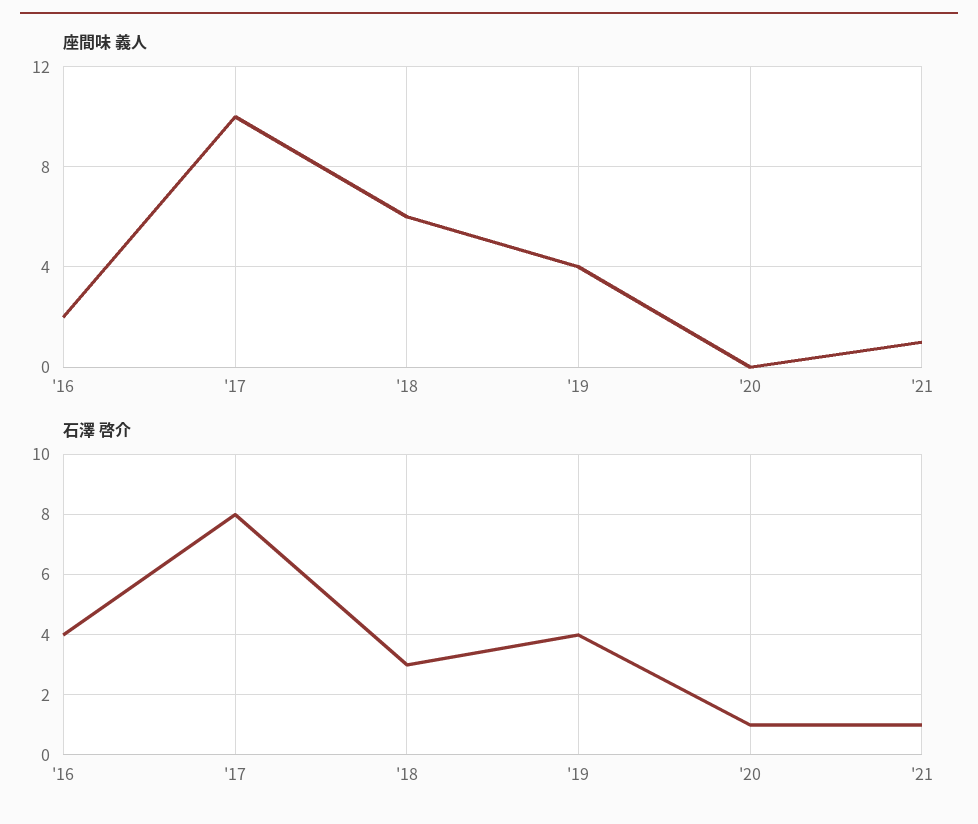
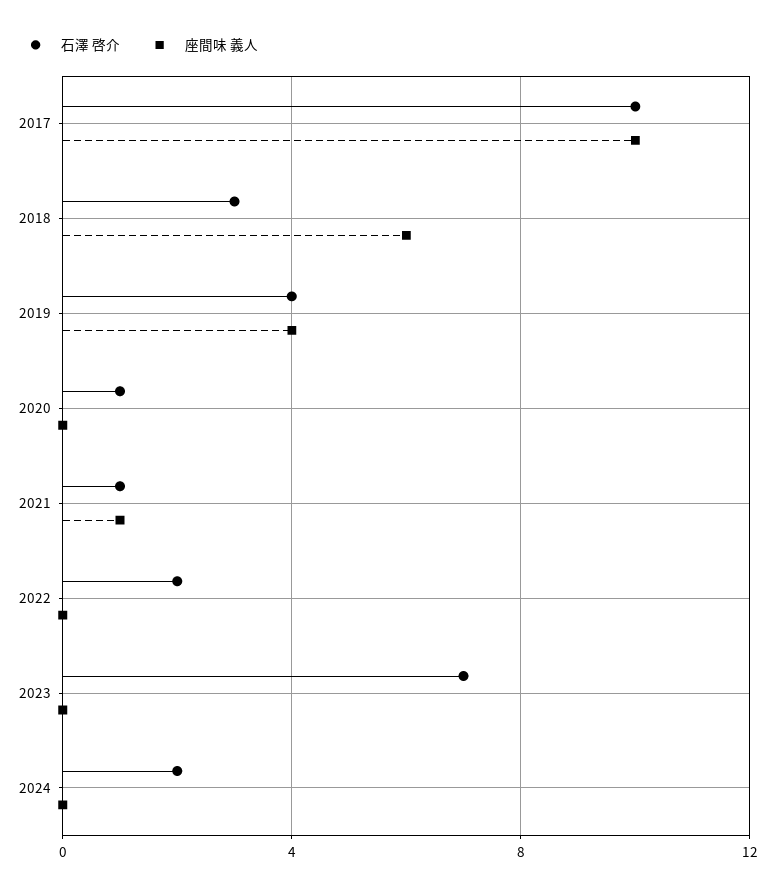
座間味 義人, '16: 2 -> none
石澤 啓介, '16: 4 -> none
石澤 啓介, '17: 8 -> 10
石澤 啓介, 2022: none -> 2
座間味 義人, 2022: none -> 0
石澤 啓介, 2023: none -> 7
座間味 義人, 2023: none -> 0
石澤 啓介, 2024: none -> 2
座間味 義人, 2024: none -> 0

